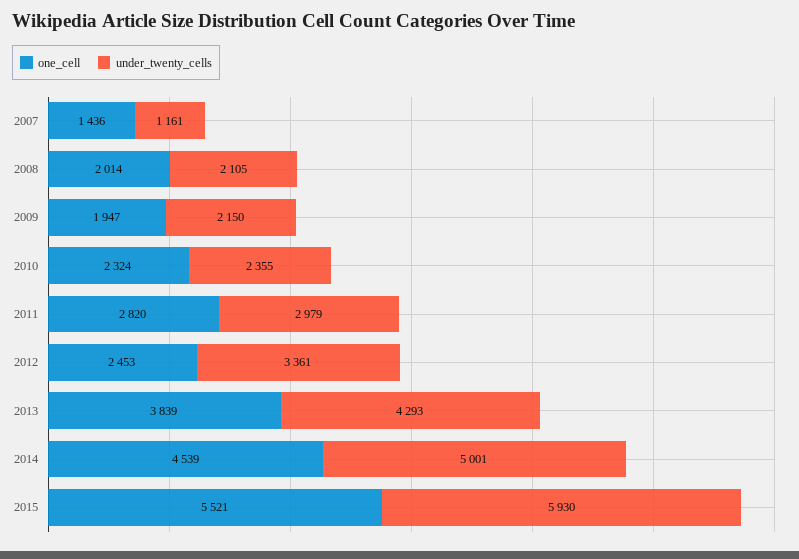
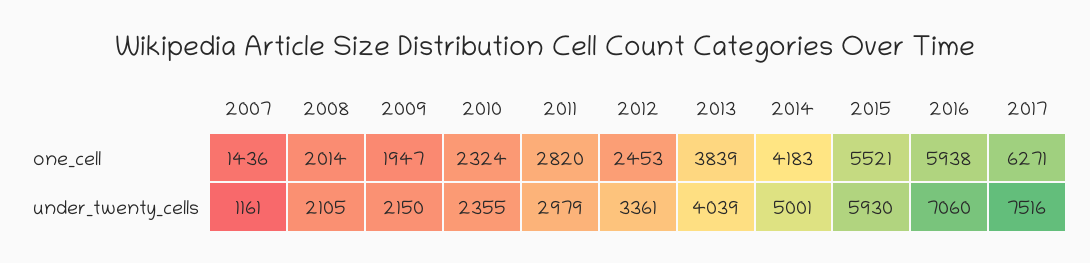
under_twenty_cells, 2013: 4293 -> 4039
one_cell, 2014: 4539 -> 4183
one_cell, 2016: none -> 5938
one_cell, 2017: none -> 6271
under_twenty_cells, 2016: none -> 7060
under_twenty_cells, 2017: none -> 7516

